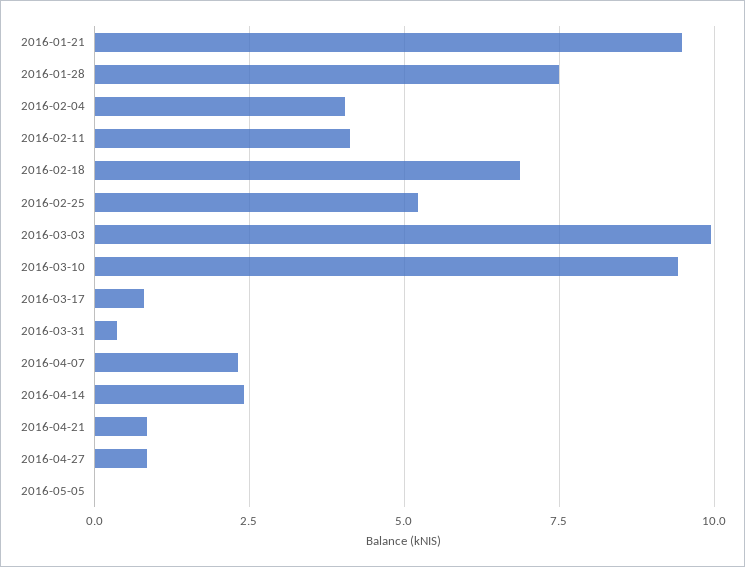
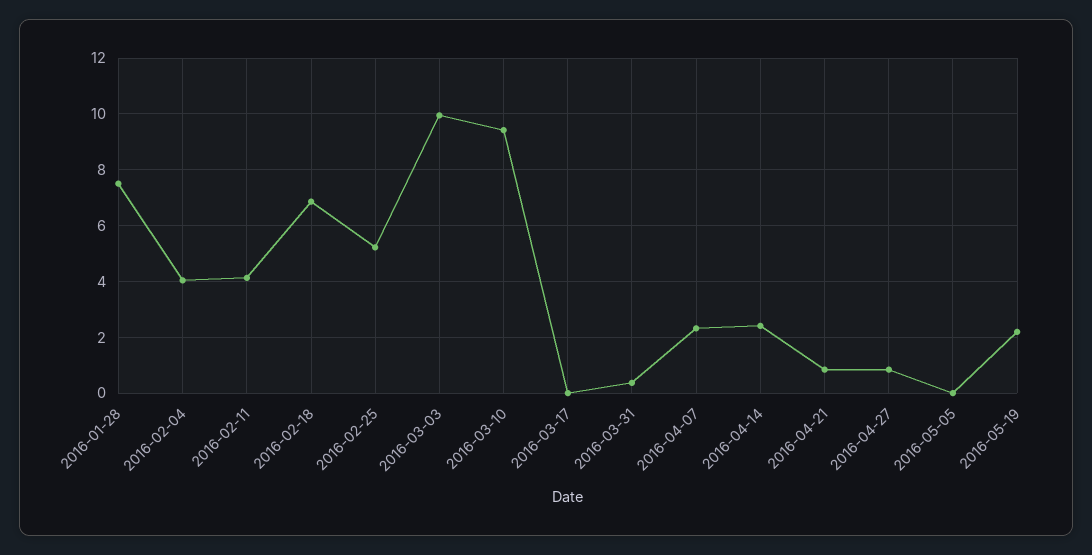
2016-01-21: 9.5 -> none
2016-03-17: 0.75 -> 0
2016-05-19: none -> 2.25

